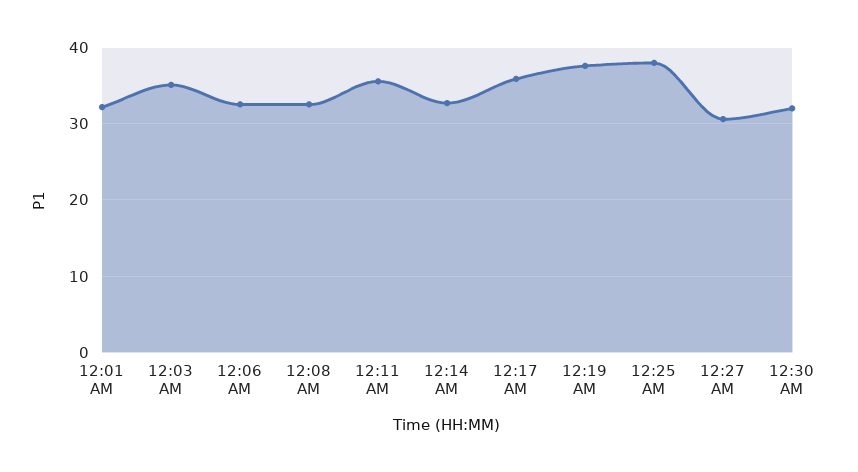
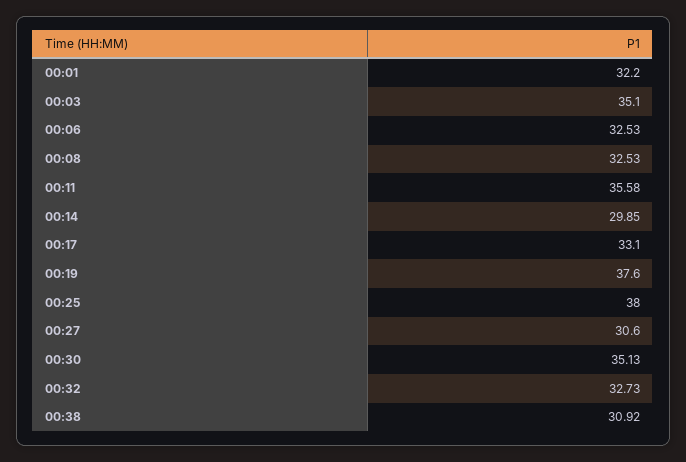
12:14 AM: 33 -> 29.85
12:17 AM: 36 -> 33.1
12:30 AM: 32 -> 35.13
00:32: none -> 32.73
00:38: none -> 30.92

